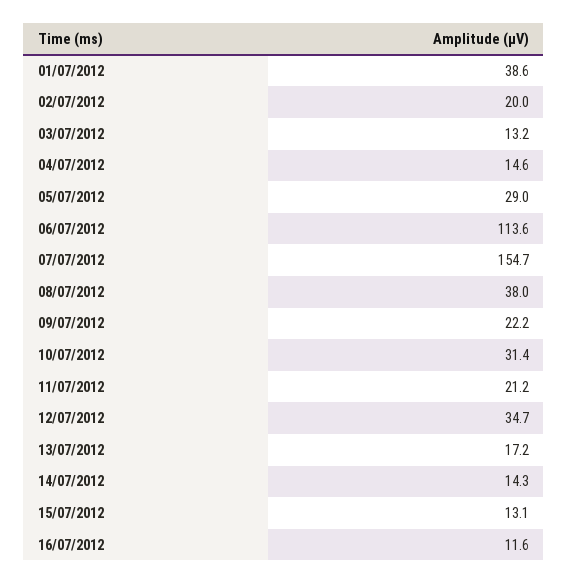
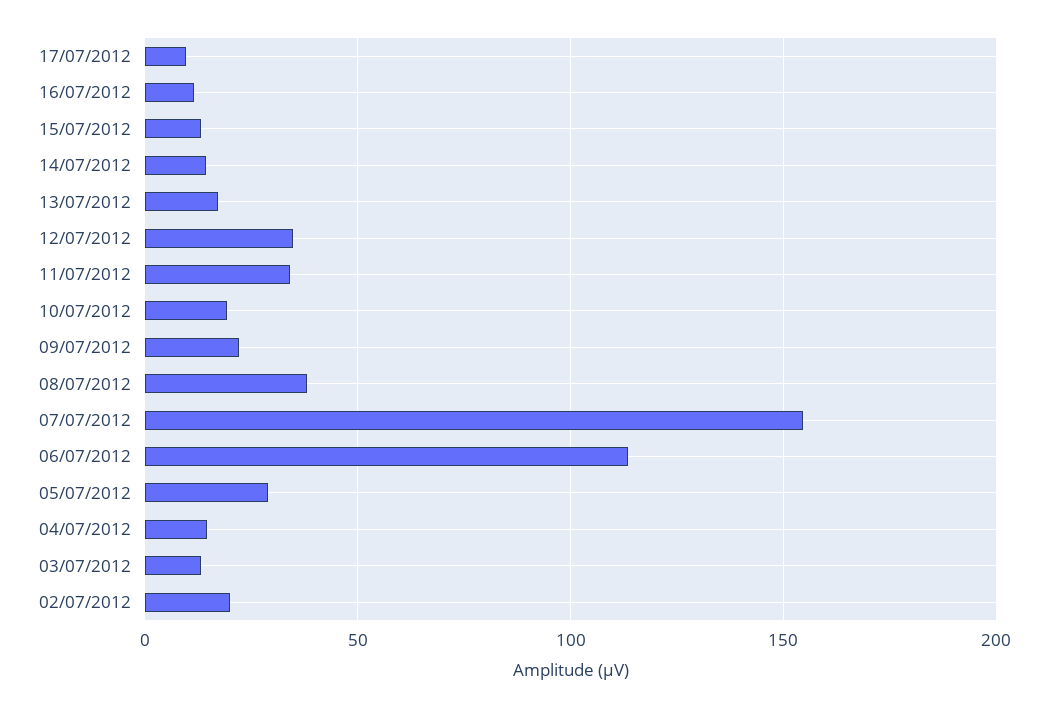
01/07/2012: 38.6 -> none
10/07/2012: 31.4 -> 20
11/07/2012: 21.2 -> 35
17/07/2012: none -> 10

